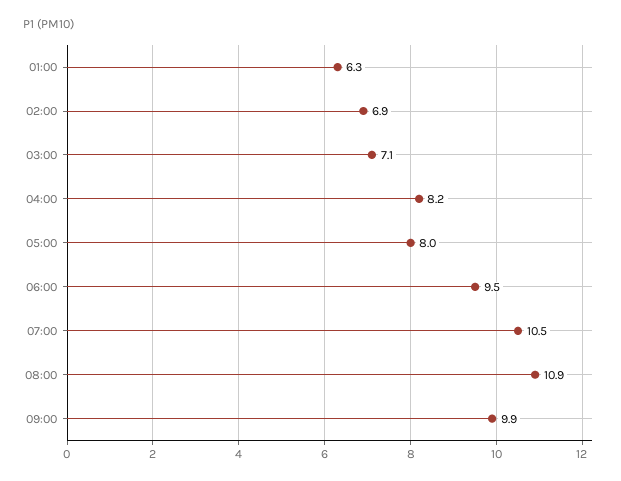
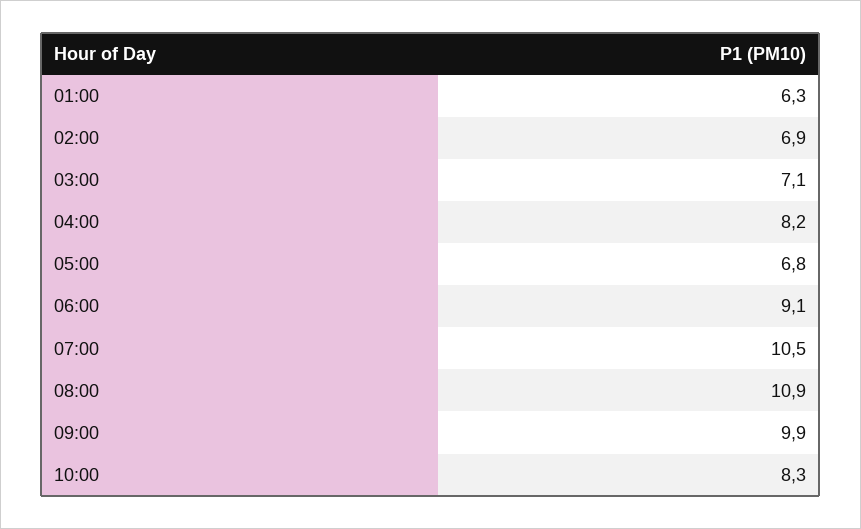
05:00: 8 -> 6.8
06:00: 9.5 -> 9.1
10:00: none -> 8.3

